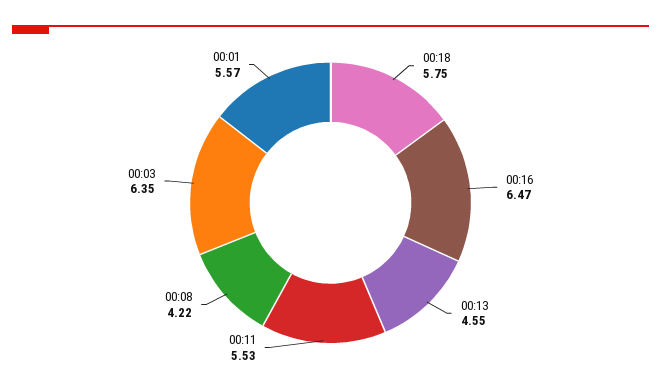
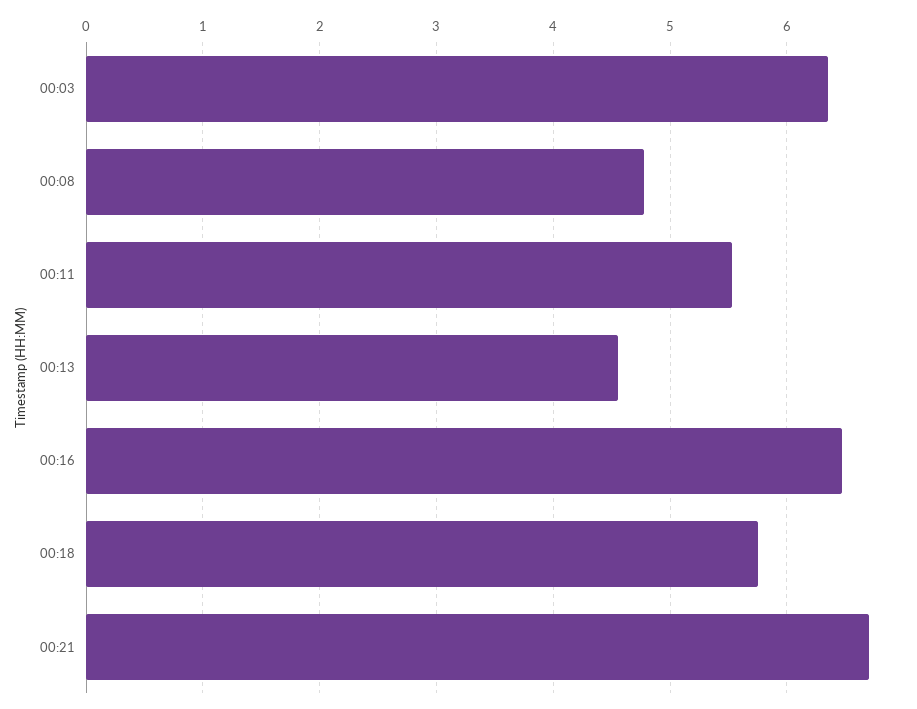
00:08: 4.22 -> 4.8
00:01: 5.57 -> none
00:21: none -> 6.7

